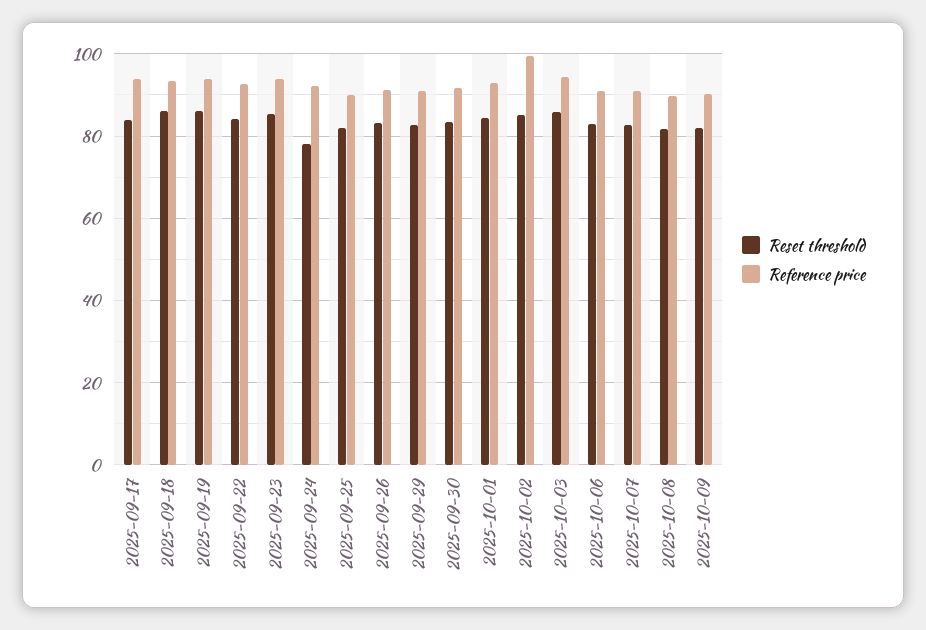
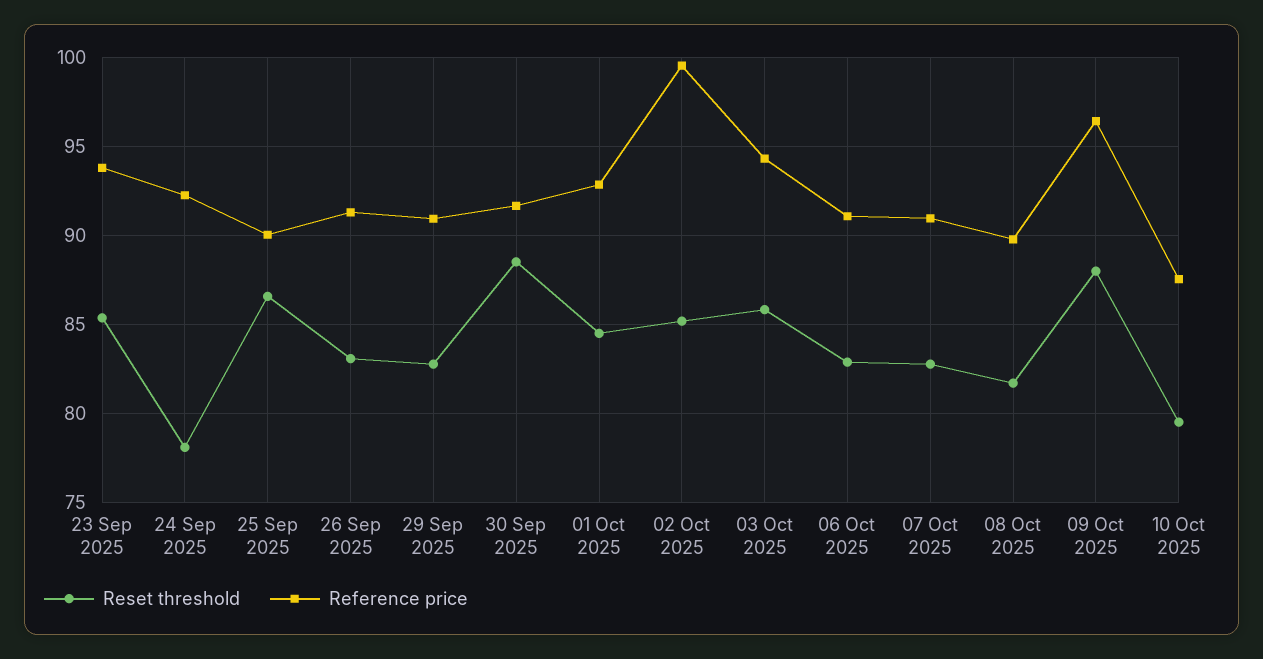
Reset threshold, 2025-09-17: 84 -> none
Reference price, 2025-09-17: 94 -> none
Reset threshold, 2025-09-18: 86 -> none
Reference price, 2025-09-18: 94 -> none
Reset threshold, 2025-09-19: 86 -> none
Reference price, 2025-09-19: 94 -> none
Reset threshold, 2025-09-22: 84 -> none
Reference price, 2025-09-22: 92 -> none
Reset threshold, 2025-09-25: 82 -> 86.5
Reset threshold, 2025-09-30: 84 -> 88.5
Reset threshold, 2025-10-09: 82 -> 88
Reference price, 2025-10-09: 90 -> 96.5
Reset threshold, 10 Oct 2025: none -> 79.5
Reference price, 10 Oct 2025: none -> 87.5

